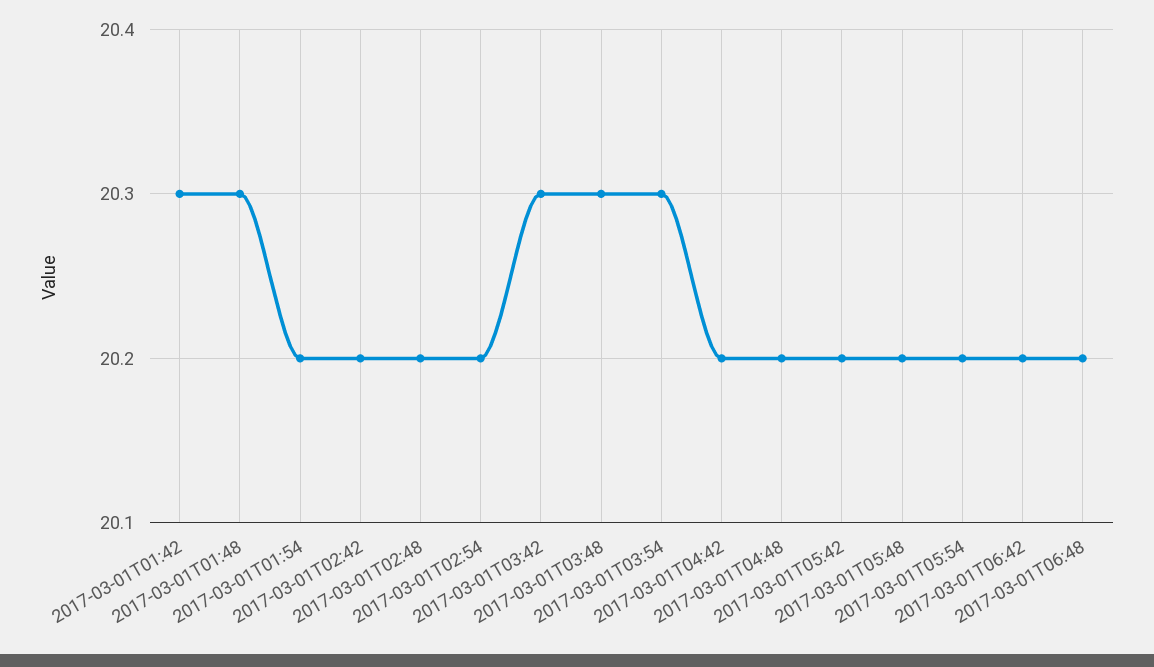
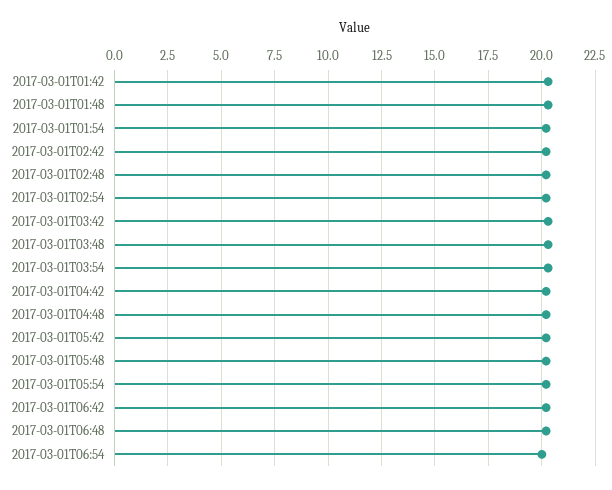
2017-03-01T06:54: none -> 20

